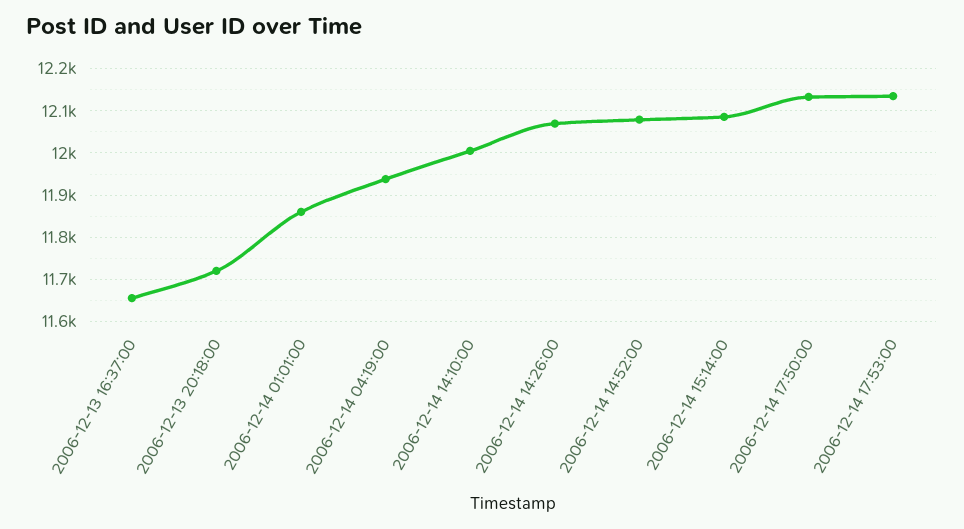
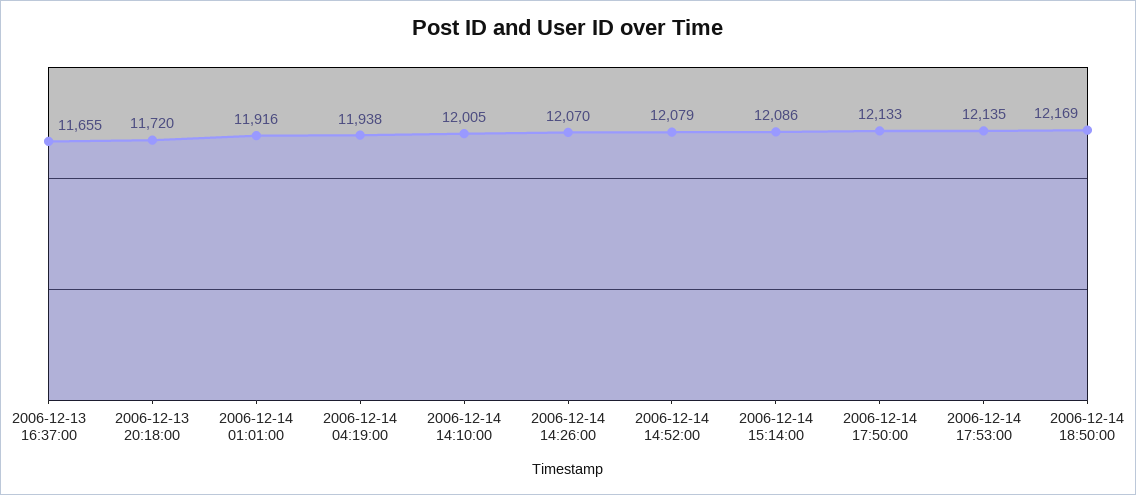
2006-12-14 01:01:00: 11860 -> 11916
2006-12-14 18:50:00: none -> 12169

